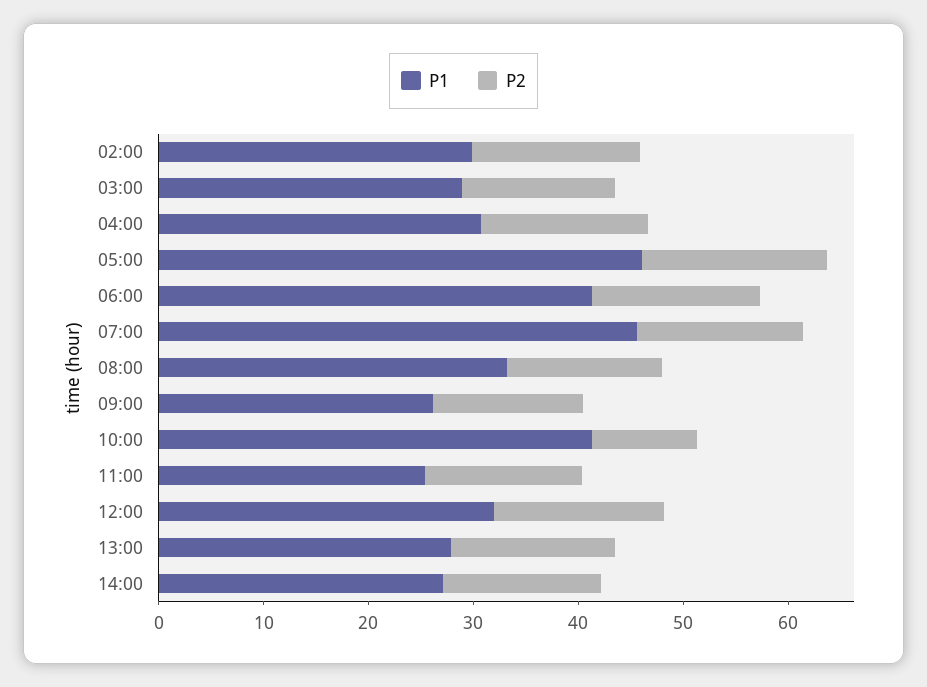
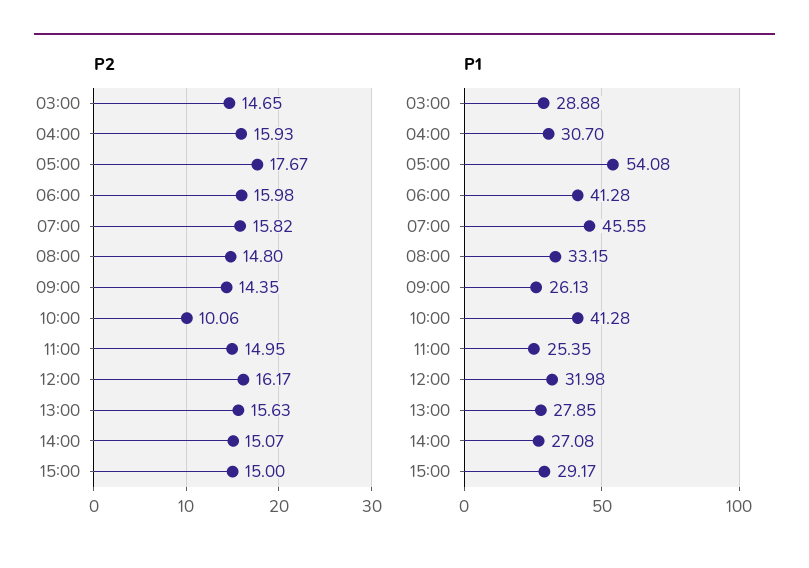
P1, 02:00: 30 -> none
P2, 02:00: 16 -> none
P1, 05:00: 46 -> 54.08
P2, 15:00: none -> 15
P1, 15:00: none -> 29.17

